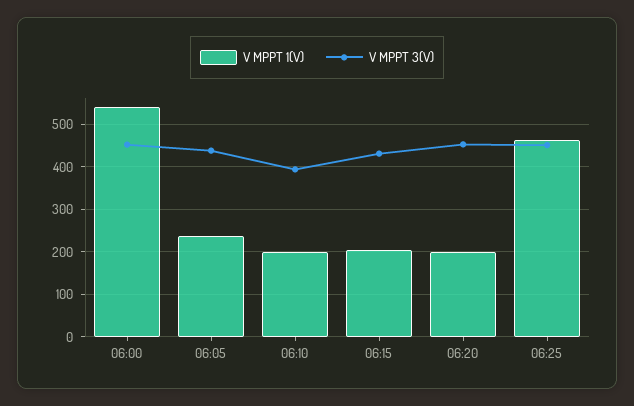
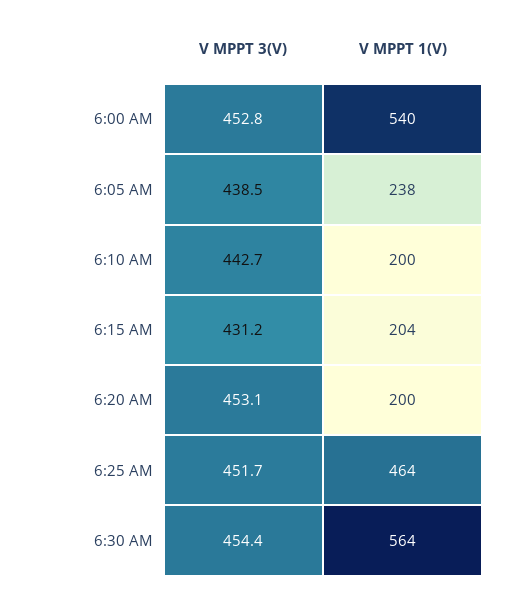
V MPPT 3(V), 06:10: 400 -> 442.7
V MPPT 3(V), 6:30 AM: none -> 454.4
V MPPT 1(V), 6:30 AM: none -> 564

